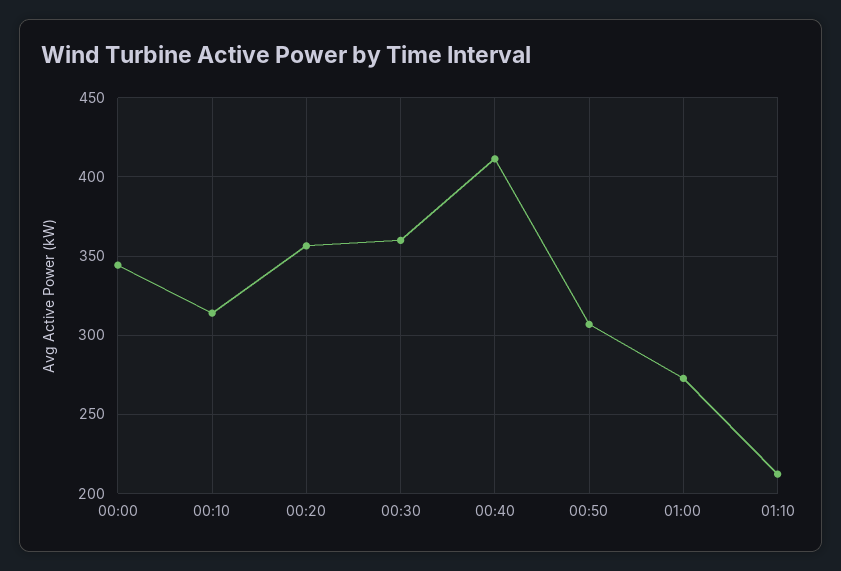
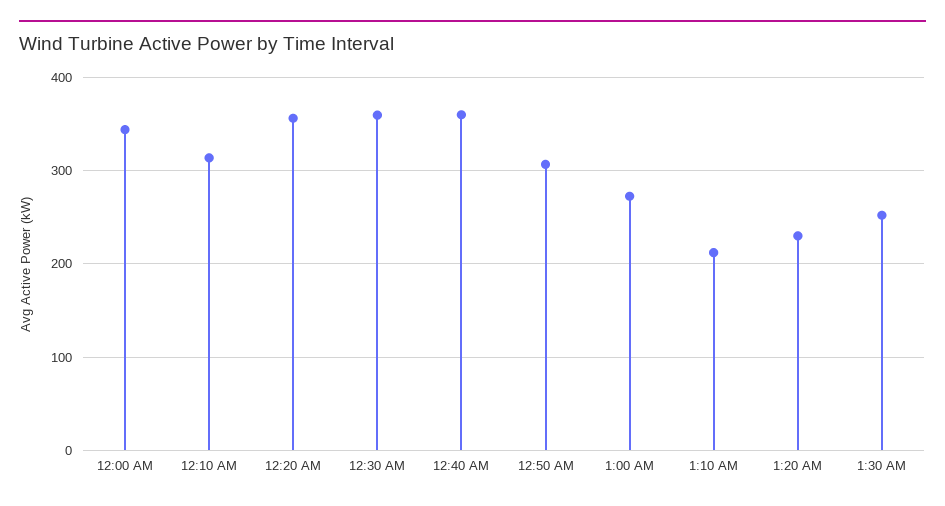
00:40: 410 -> 360
1:20 AM: none -> 230
1:30 AM: none -> 250

